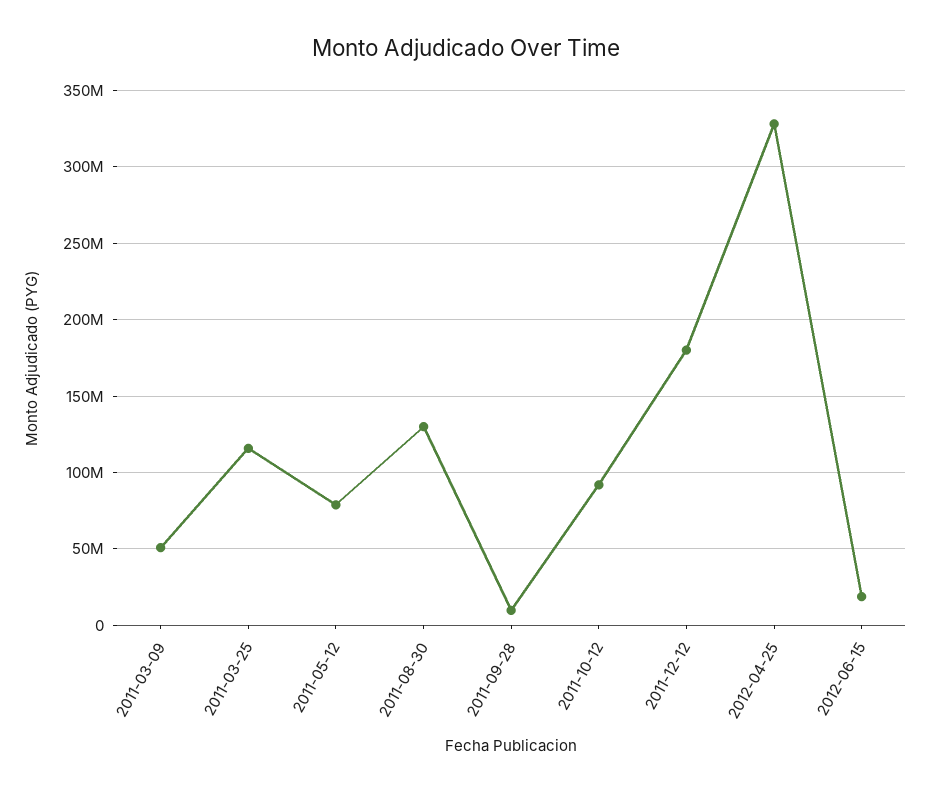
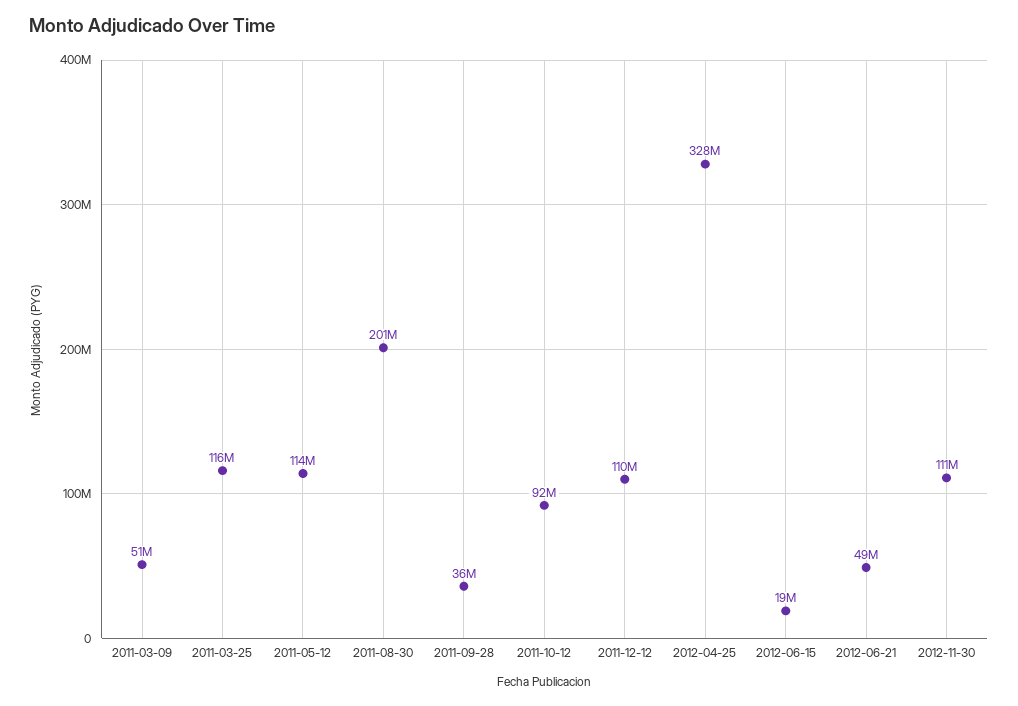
2011-05-12: 80000000 -> 114000000
2011-08-30: 130000000 -> 201000000
2011-09-28: 10000000 -> 36000000
2011-12-12: 180000000 -> 110000000
2012-06-21: none -> 49000000
2012-11-30: none -> 111000000

